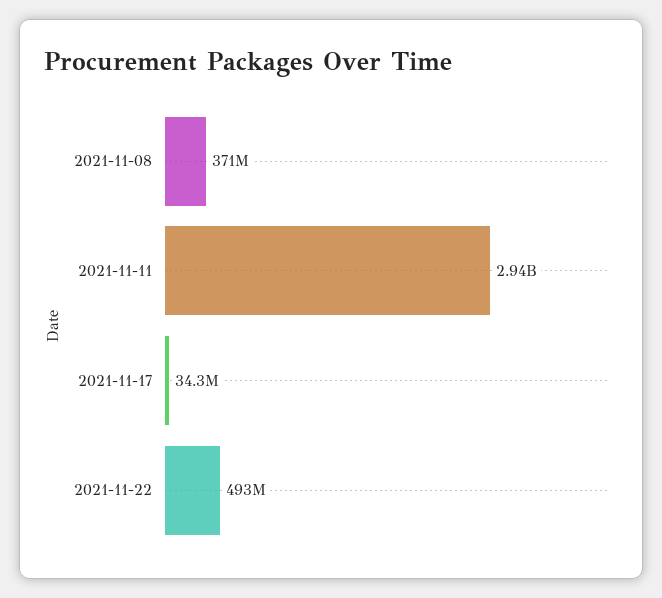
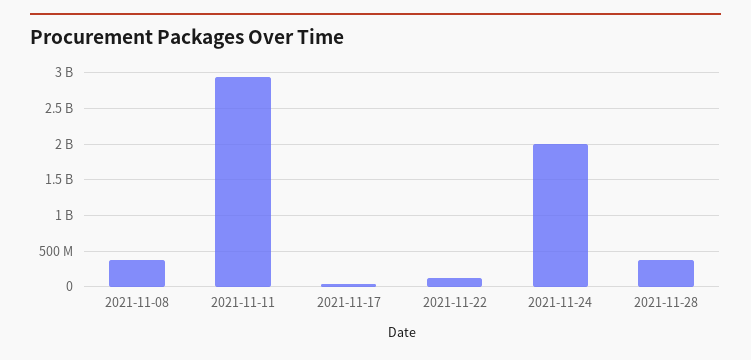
2021-11-22: 493000000 -> 100000000
2021-11-24: none -> 2000000000
2021-11-28: none -> 400000000

